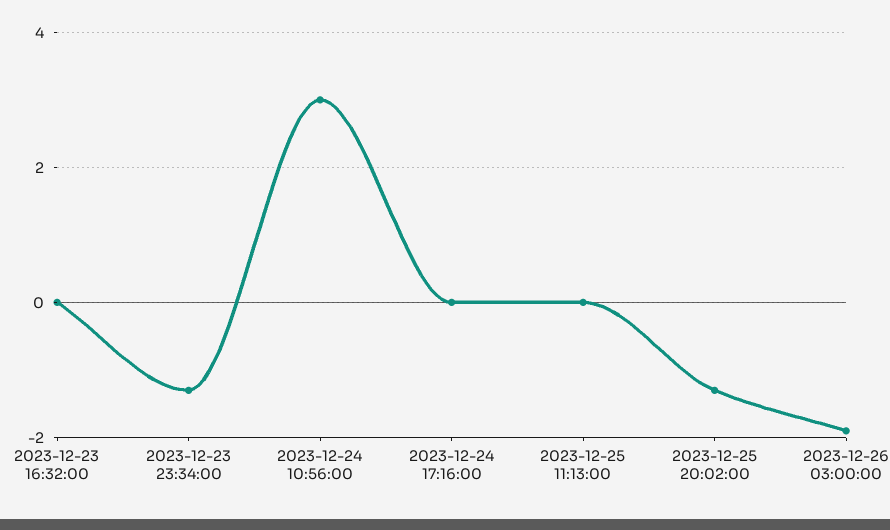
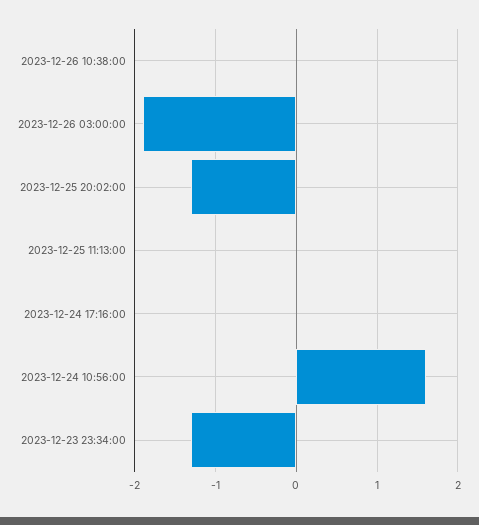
2023-12-23 16:32:00: 0 -> none
2023-12-24 10:56:00: 3 -> 1.6
2023-12-26 10:38:00: none -> 0

